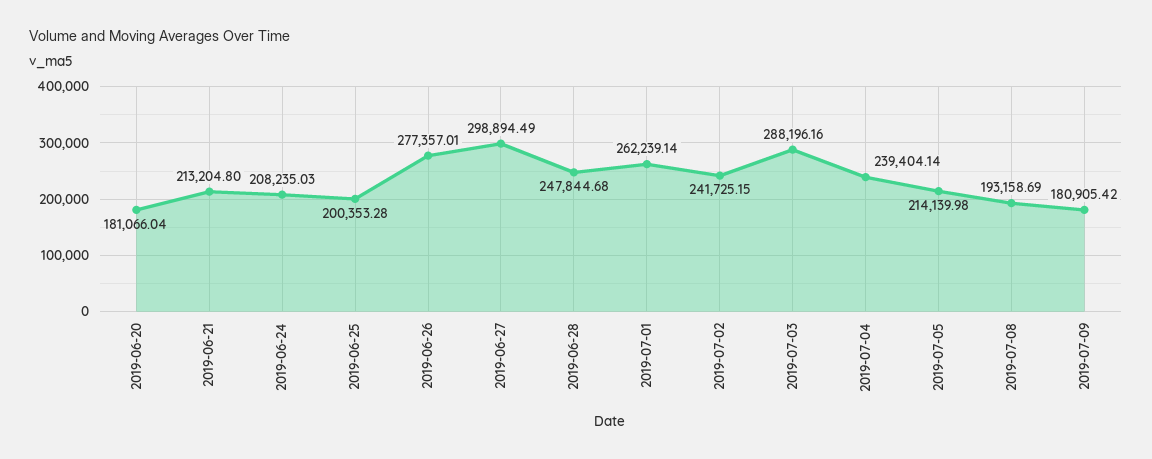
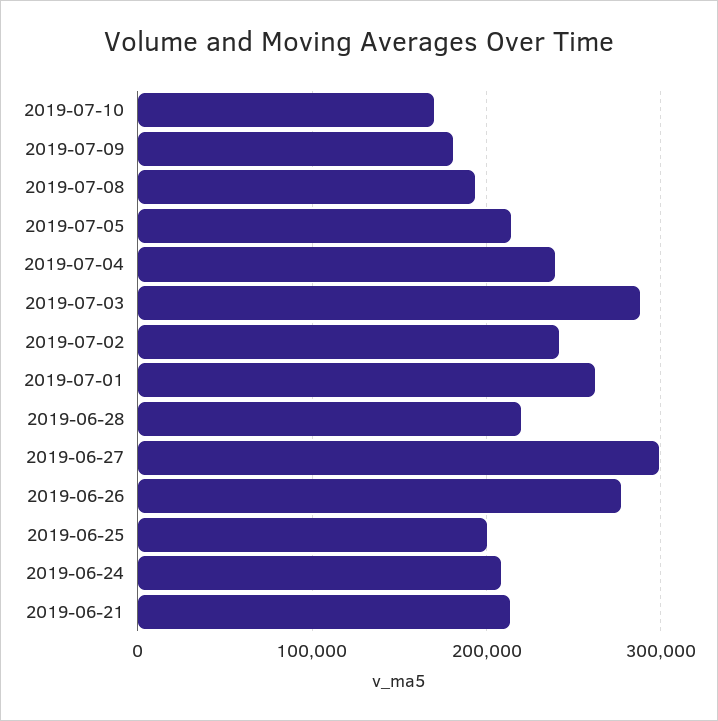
2019-06-20: 181066.04 -> none
2019-06-28: 247844.68 -> 220000
2019-07-10: none -> 170000

